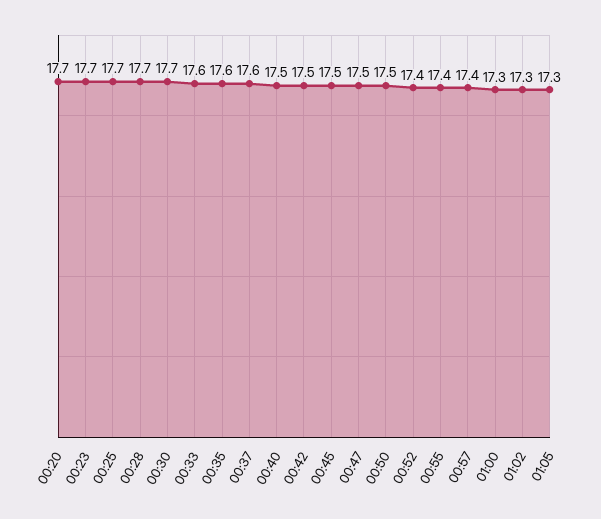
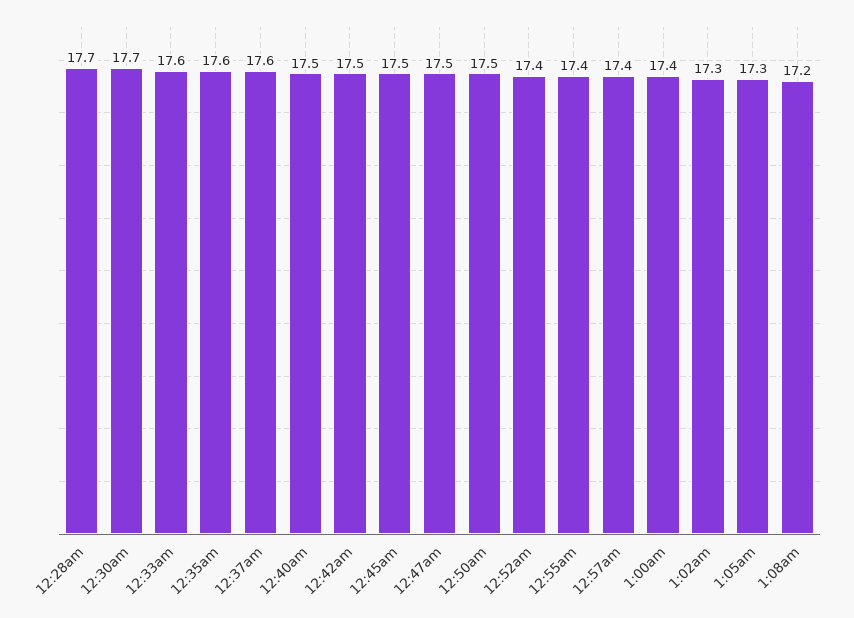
00:20: 17.7 -> none
00:23: 17.7 -> none
00:25: 17.7 -> none
01:00: 17.3 -> 17.4
1:08am: none -> 17.2

